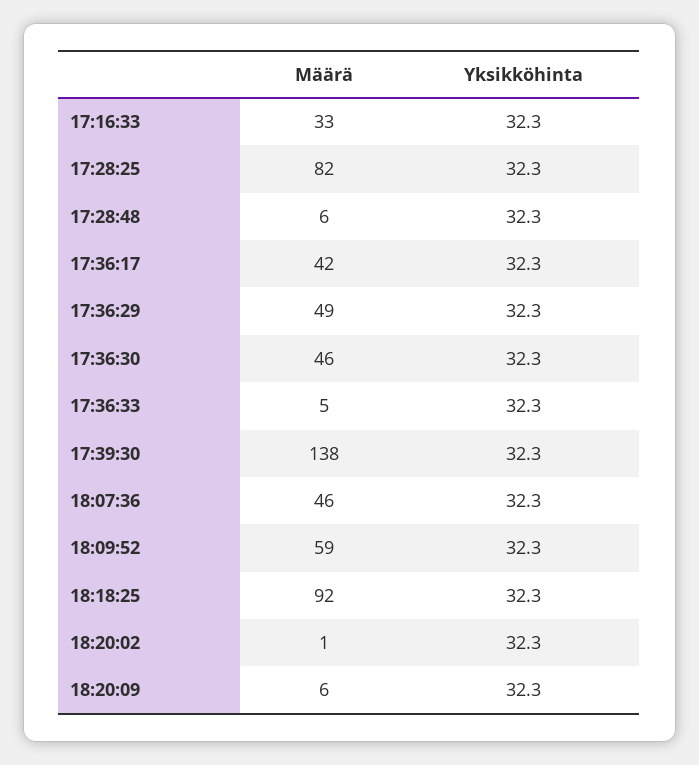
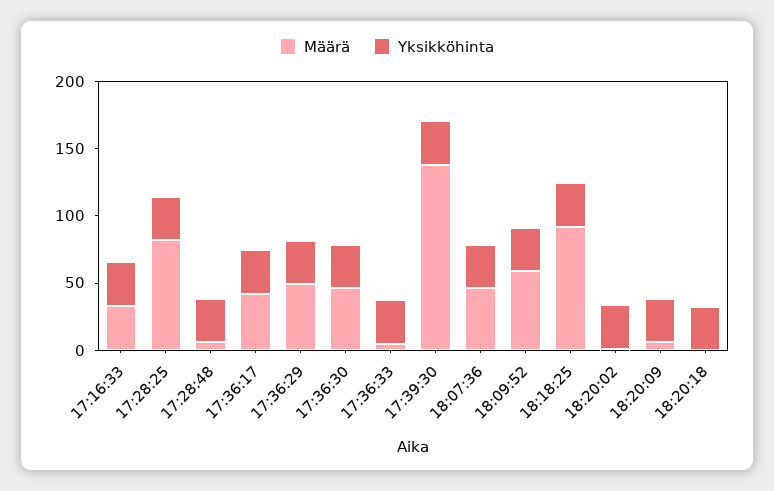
Määrä, 18:20:18: none -> 0
Yksikköhinta, 18:20:18: none -> 30

